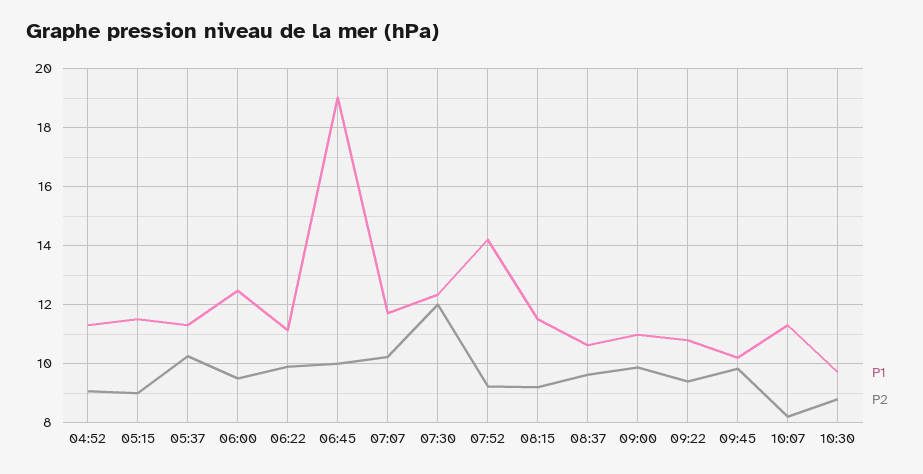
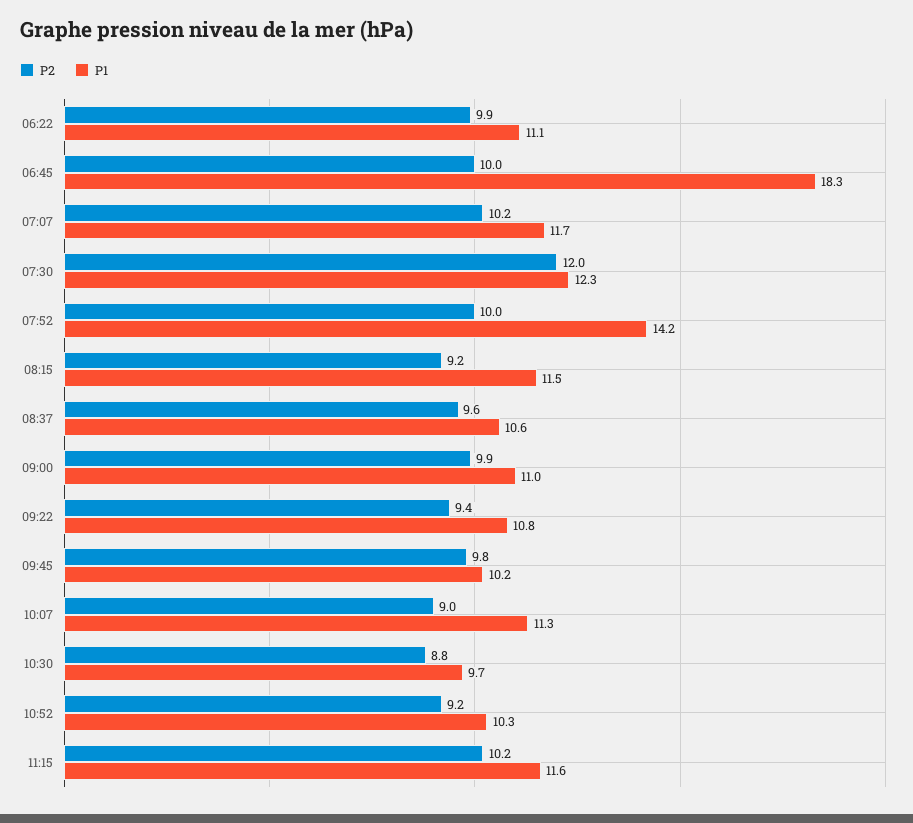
P1, 04:52: 11.25 -> none
P2, 04:52: 9 -> none
P1, 05:15: 11.5 -> none
P2, 05:15: 9 -> none
P1, 05:37: 11.25 -> none
P2, 05:37: 10.25 -> none
P1, 06:00: 12.5 -> none
P2, 06:00: 9.5 -> none
P1, 06:45: 19 -> 18.3
P2, 07:52: 9.25 -> 10
P2, 10:07: 8.25 -> 9
P2, 10:52: none -> 9.2
P1, 10:52: none -> 10.3
P2, 11:15: none -> 10.2
P1, 11:15: none -> 11.6

